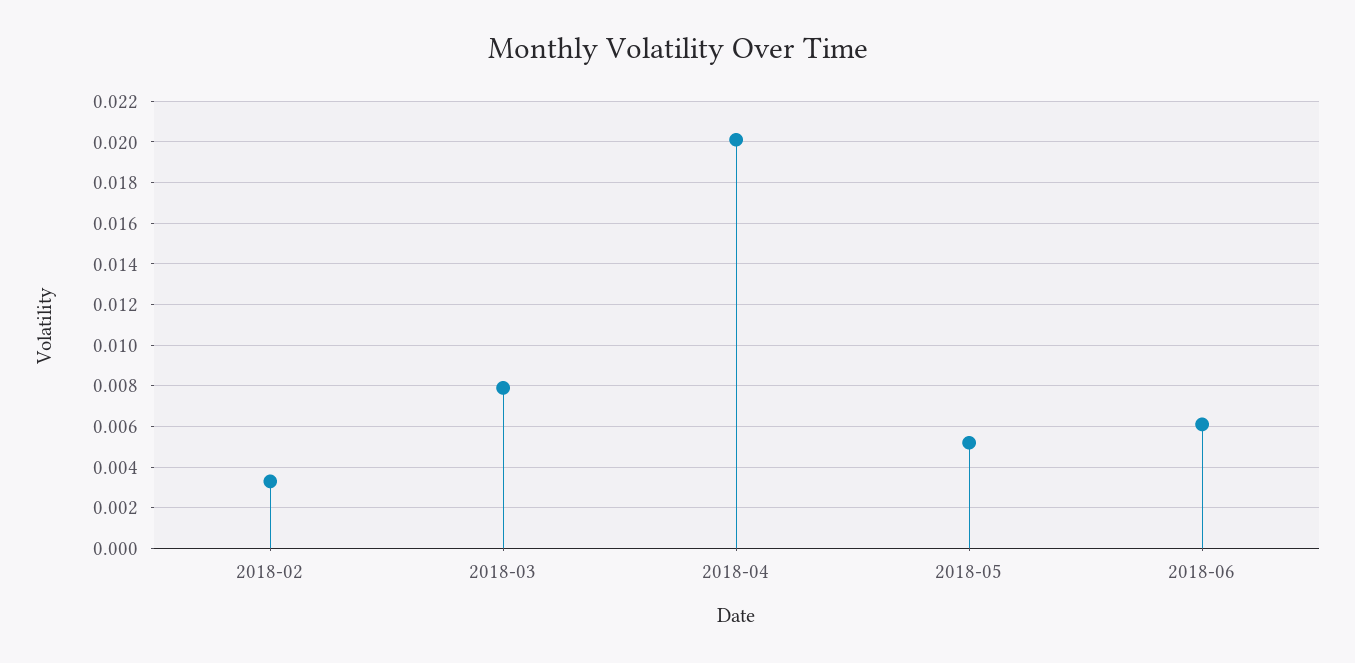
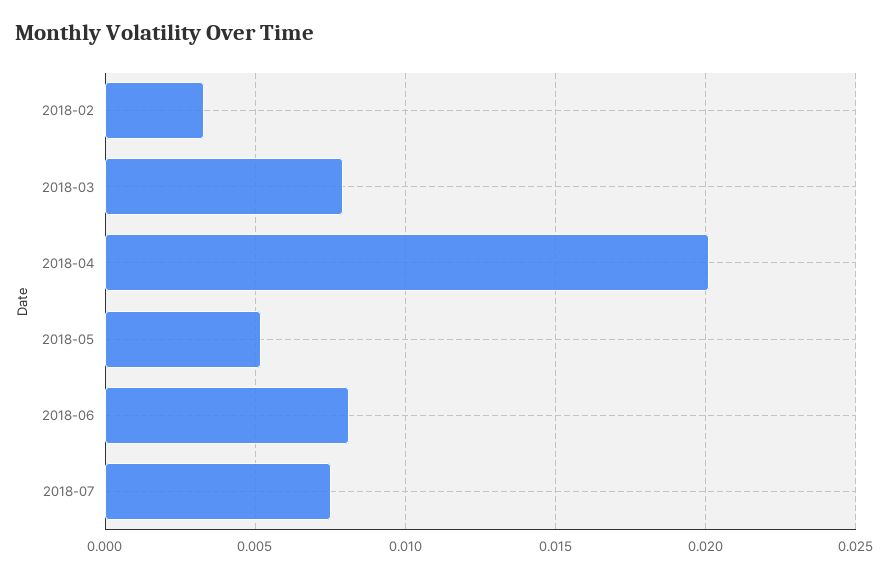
2018-06: 0.006 -> 0.008
2018-07: none -> 0.0075

